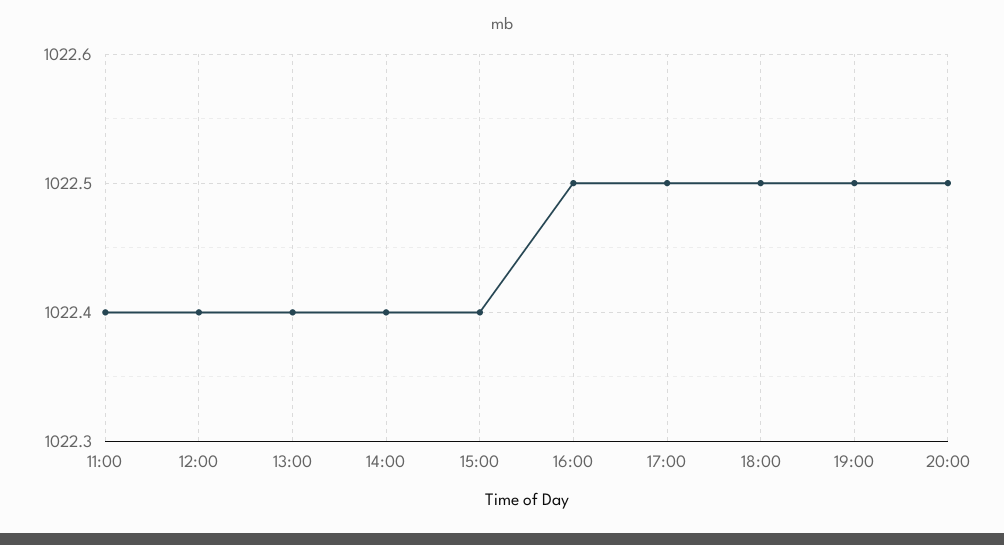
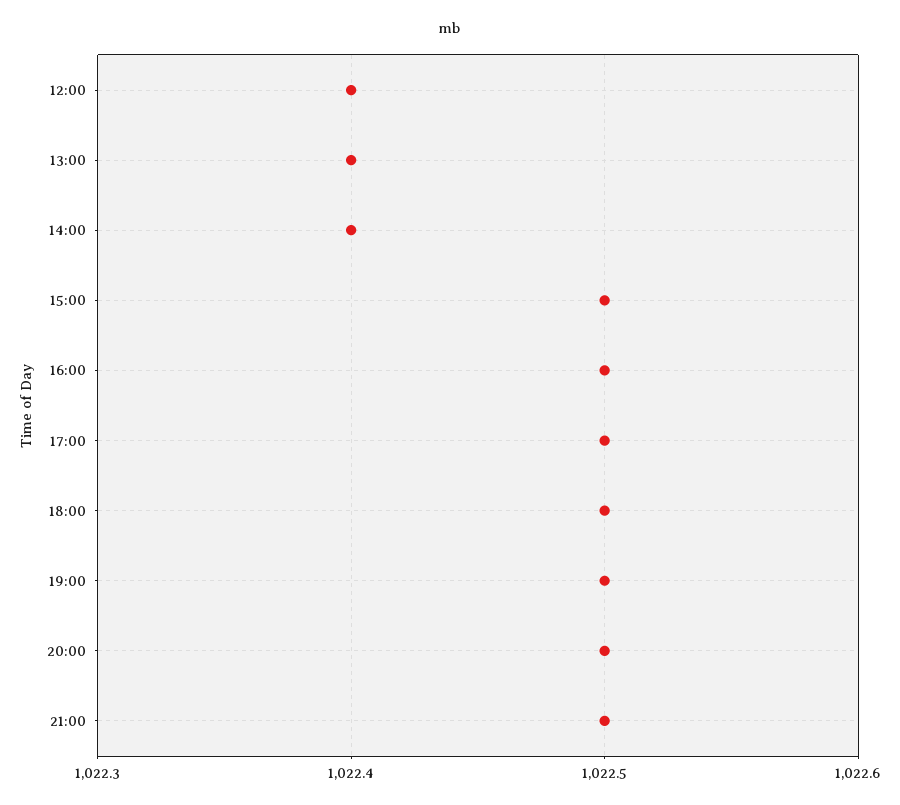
11:00: 1022.4 -> none
15:00: 1022.4 -> 1022.5
21:00: none -> 1022.5

